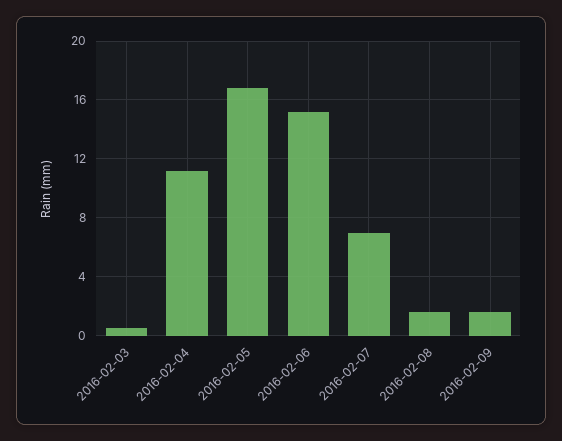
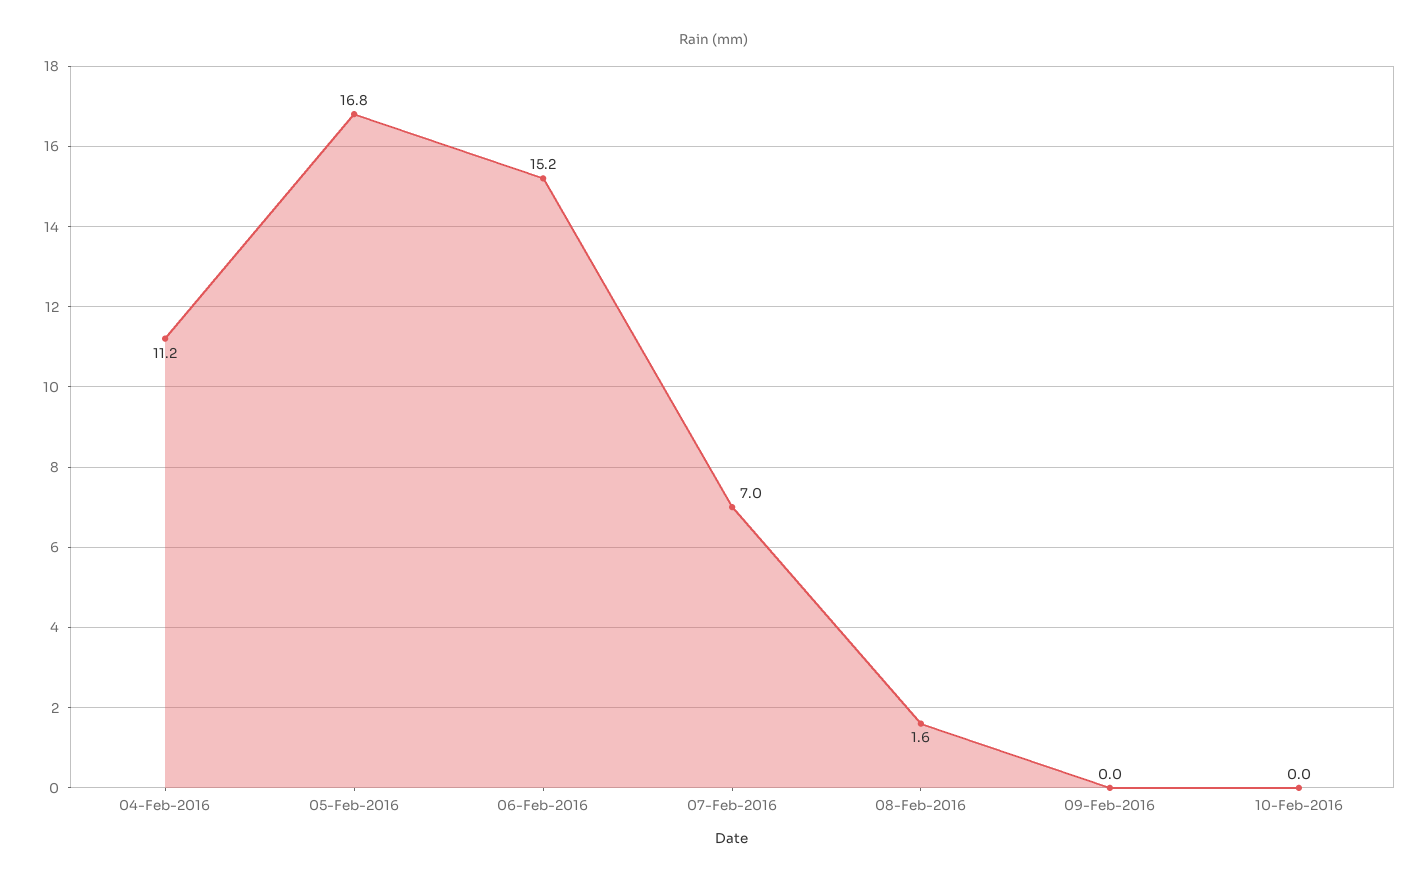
2016-02-03: 0.5 -> none
2016-02-09: 1.5 -> 0
10-Feb-2016: none -> 0

